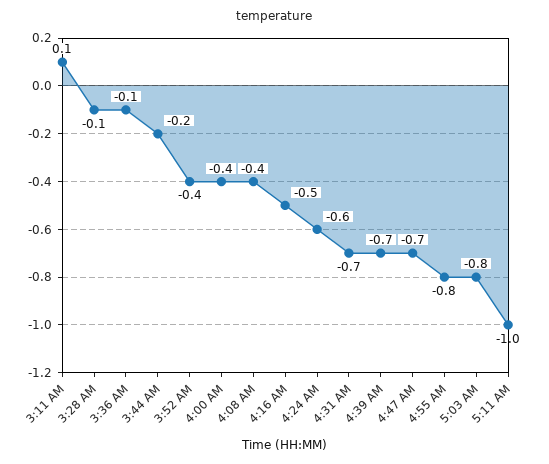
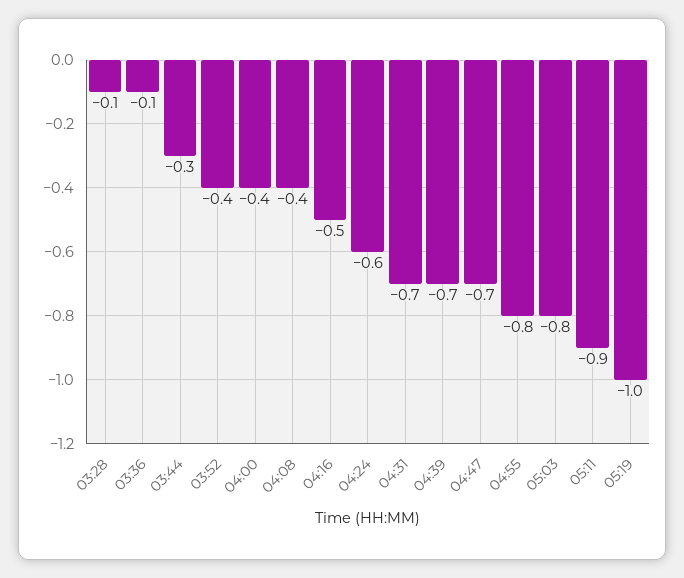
3:11 AM: 0.1 -> none
3:44 AM: -0.2 -> -0.3
5:11 AM: -1 -> -0.9
05:19: none -> -1

